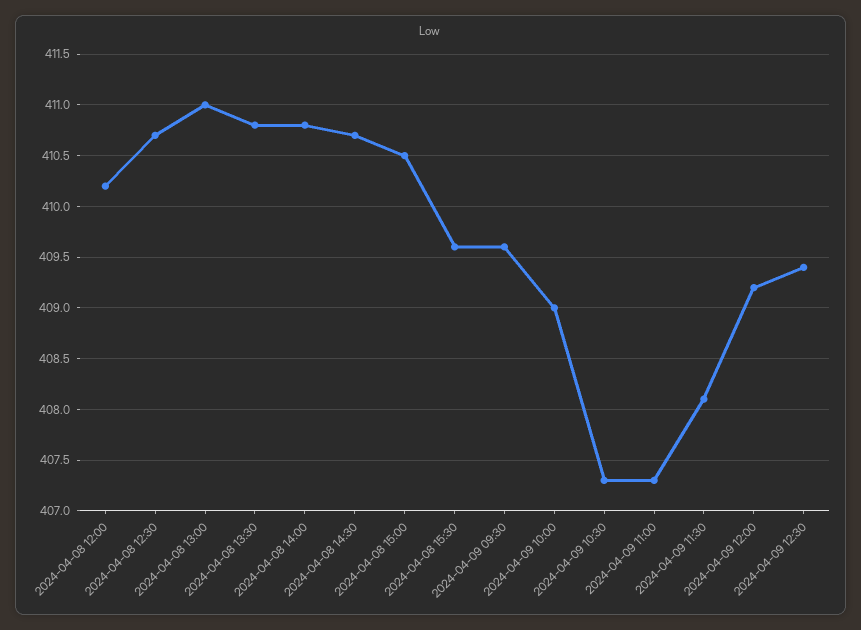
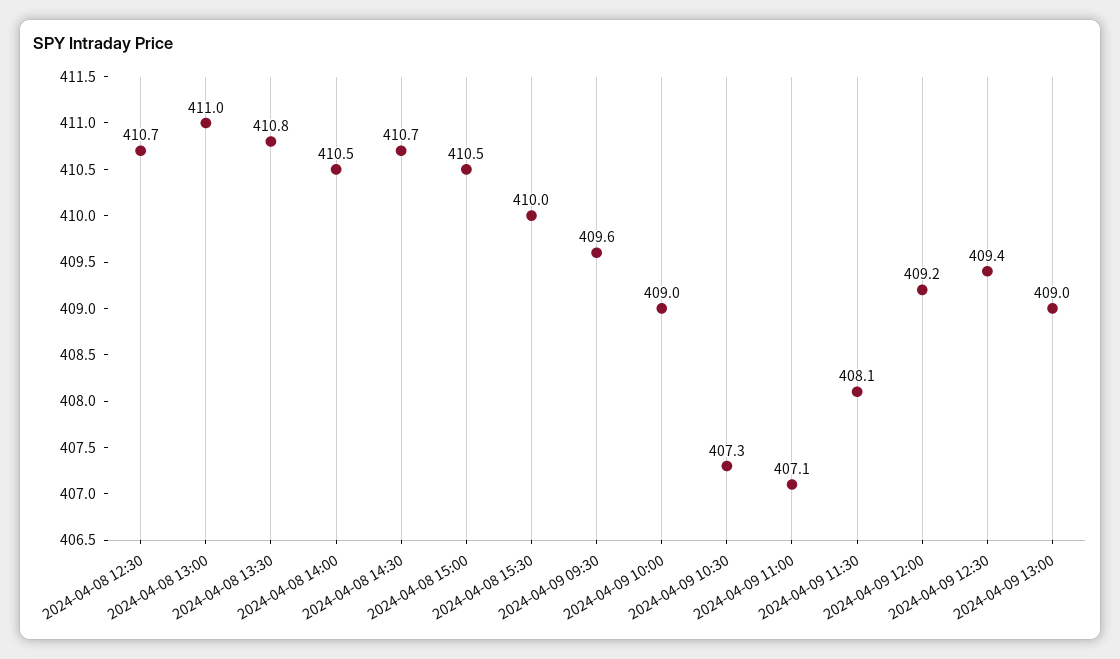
2024-04-08 12:00: 410.2 -> none
2024-04-08 14:00: 410.8 -> 410.5
2024-04-08 15:30: 409.6 -> 410
2024-04-09 11:00: 407.3 -> 407.1
2024-04-09 13:00: none -> 409

